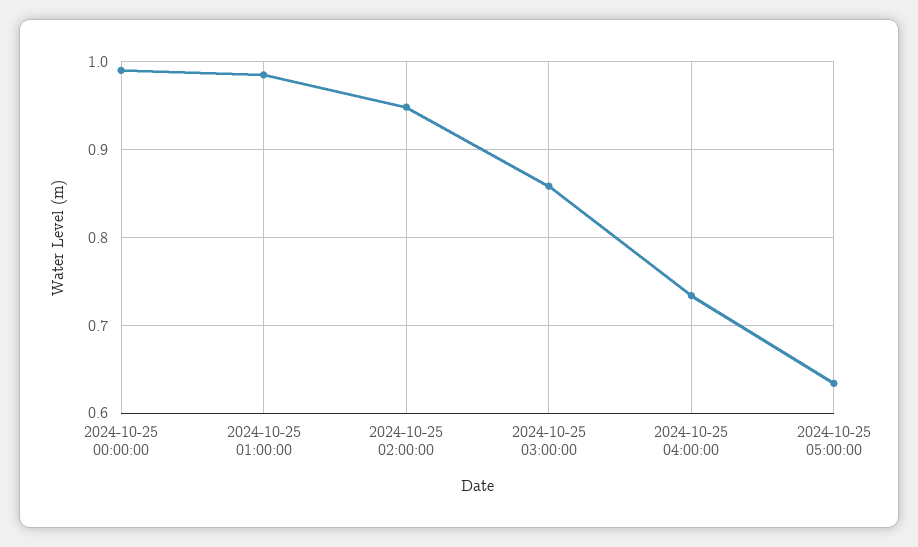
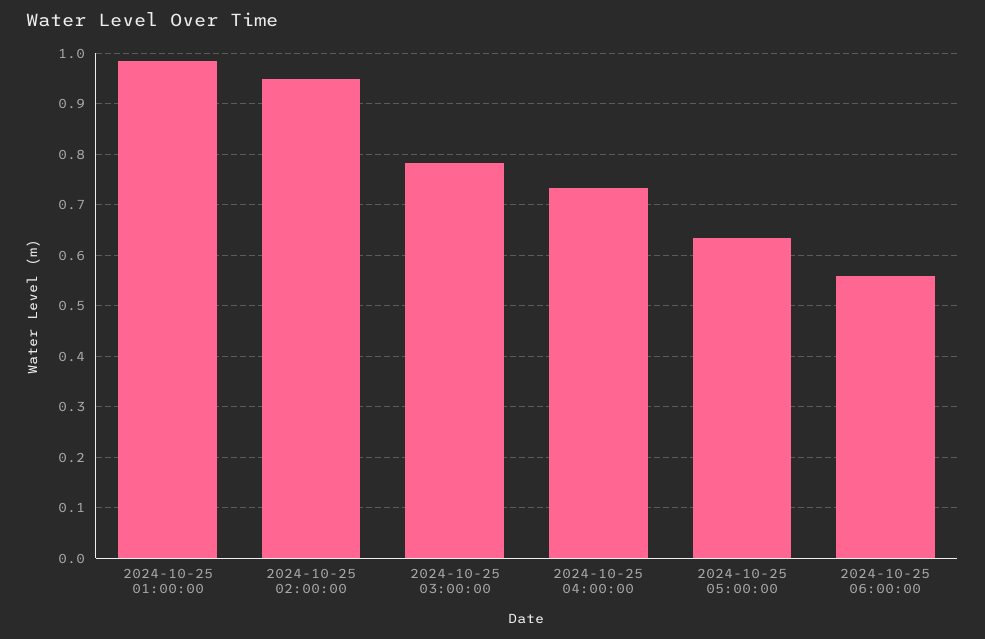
2024-10-25 00:00:00: 0.99 -> none
2024-10-25 03:00:00: 0.86 -> 0.78
2024-10-25 06:00:00: none -> 0.56

